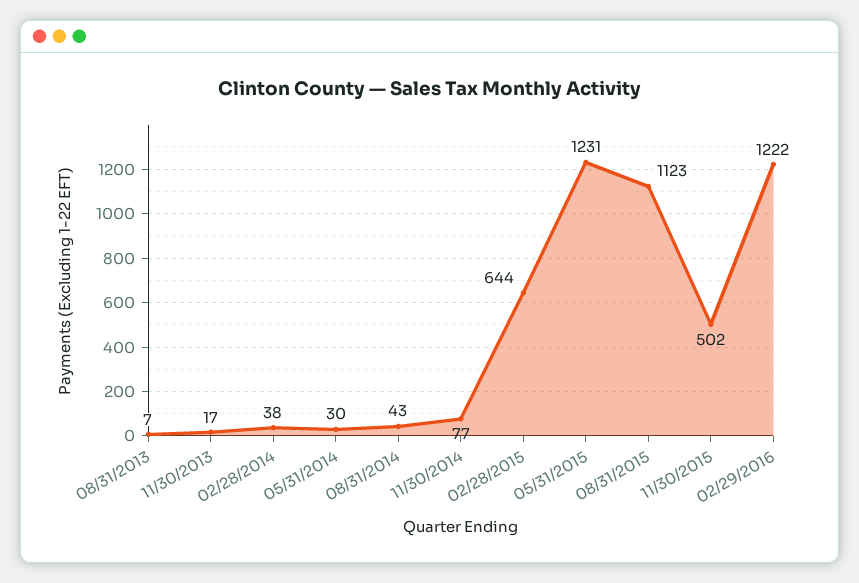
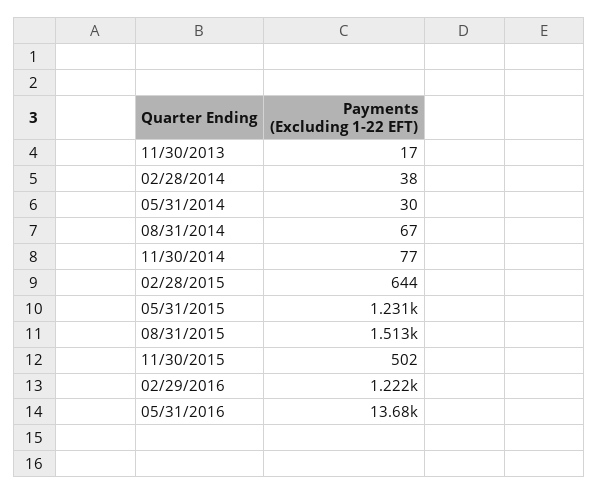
08/31/2013: 7 -> none
08/31/2014: 43 -> 67
08/31/2015: 1123 -> 1513
05/31/2016: none -> 13680

